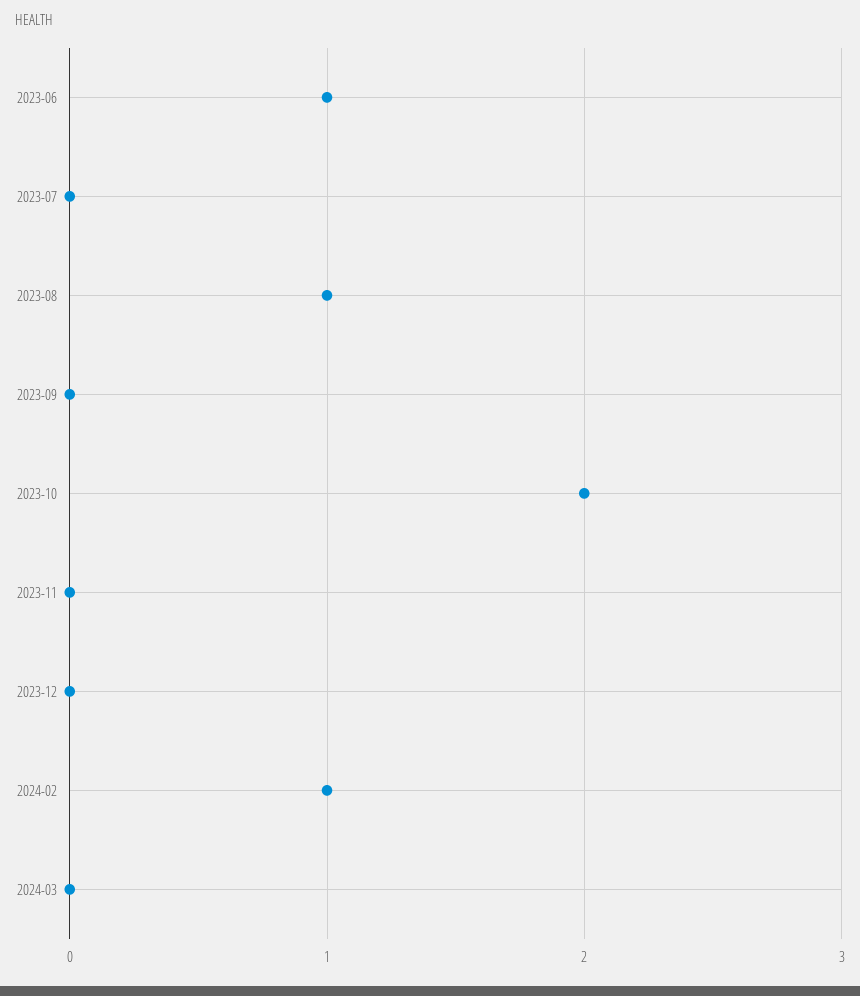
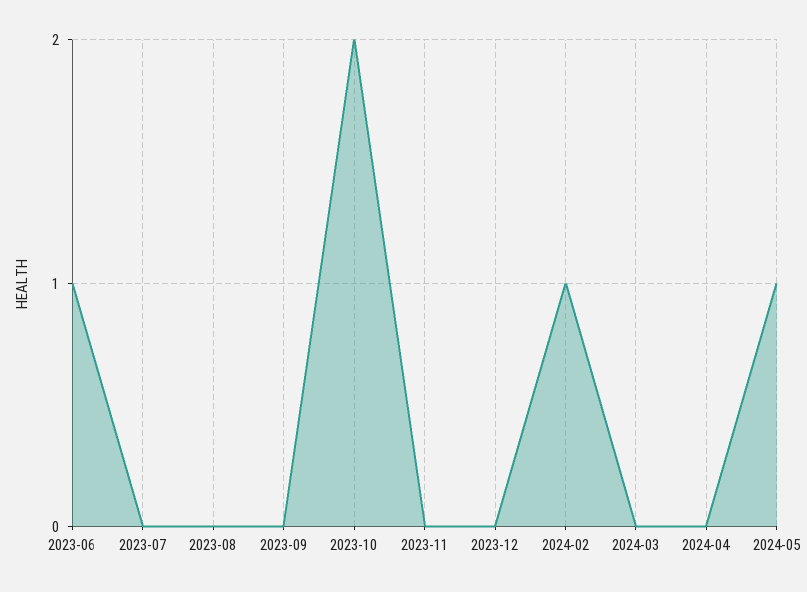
2023-08: 1 -> 0
2024-04: none -> 0
2024-05: none -> 1

